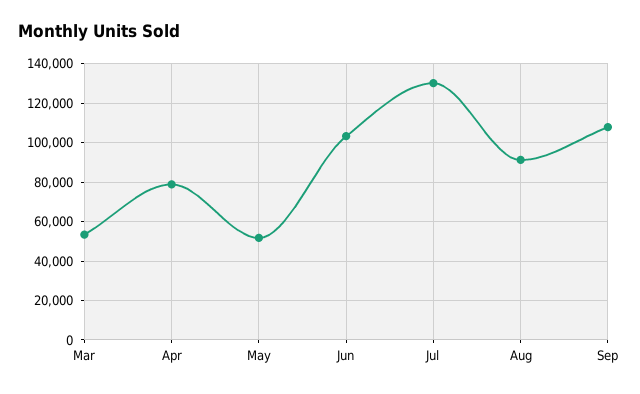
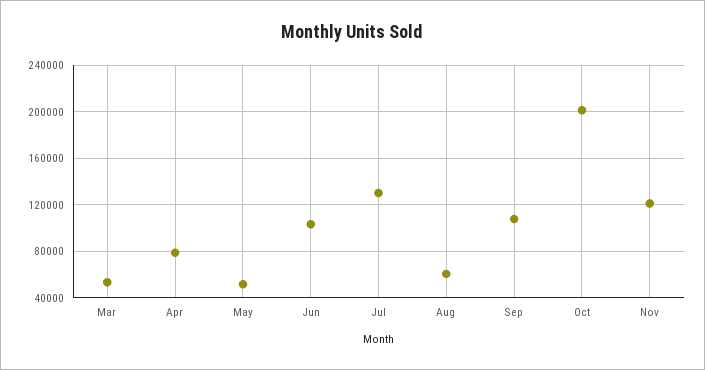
Aug: 90000 -> 60000
Oct: none -> 200000
Nov: none -> 120000

